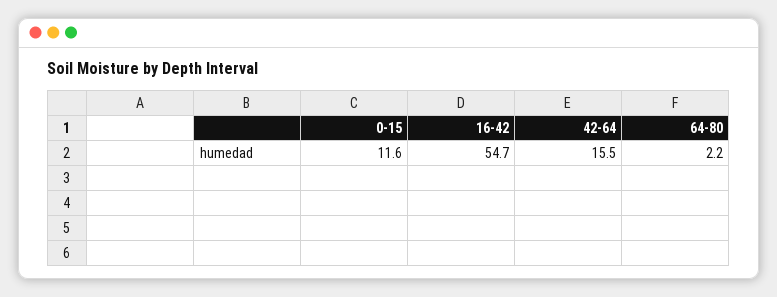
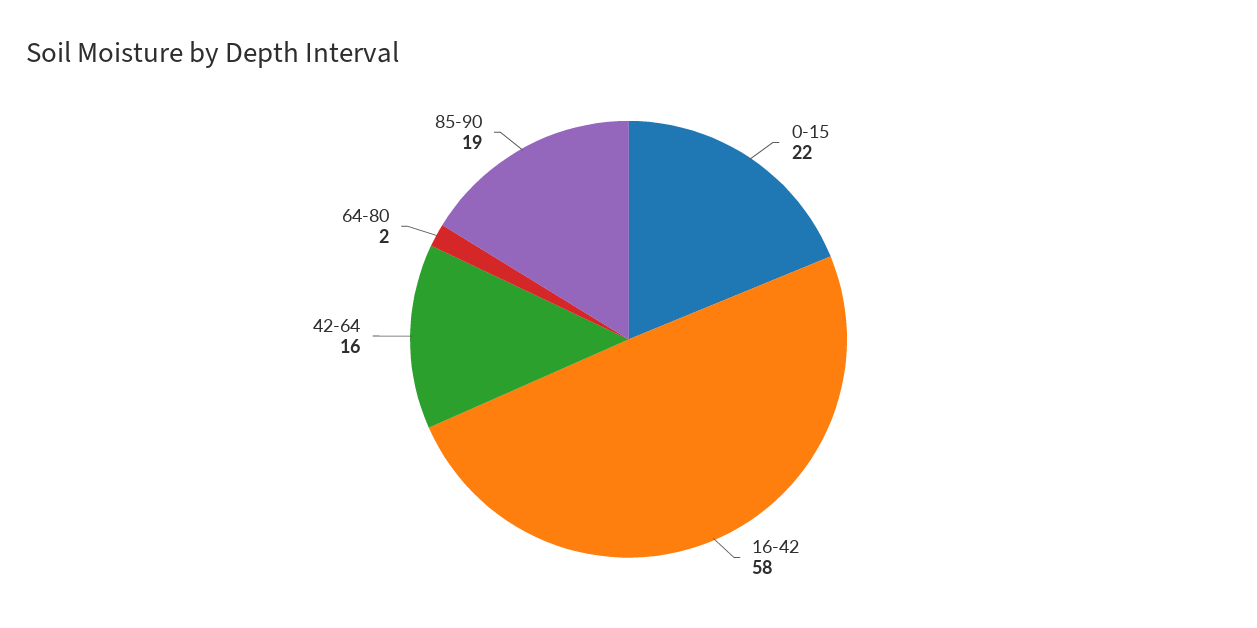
0-15: 11.6 -> 22
16-42: 54.7 -> 58
85-90: none -> 19

